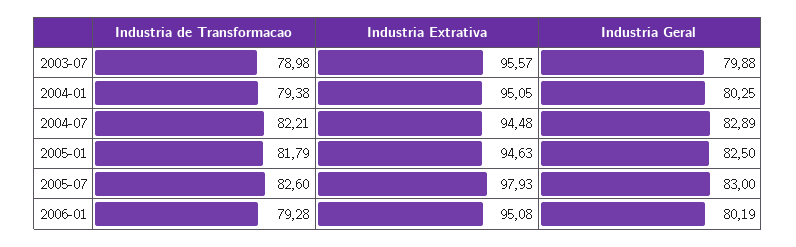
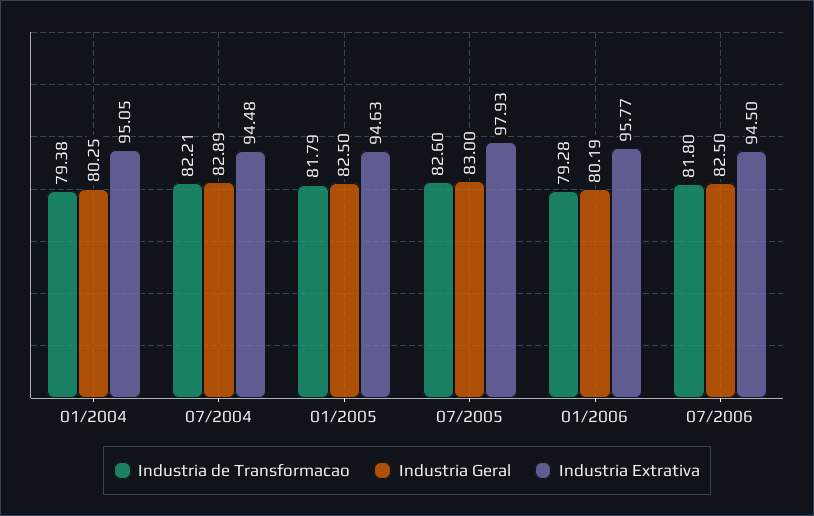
Industria de Transformacao, 2003-07: 78.98 -> none
Industria Extrativa, 2003-07: 95.57 -> none
Industria Geral, 2003-07: 79.88 -> none
Industria Extrativa, 2006-01: 95.08 -> 95.77
Industria de Transformacao, 07/2006: none -> 81.8
Industria Geral, 07/2006: none -> 82.5
Industria Extrativa, 07/2006: none -> 94.5

